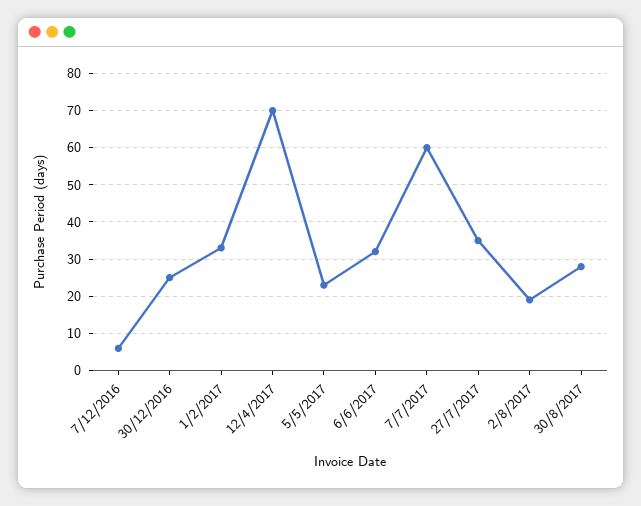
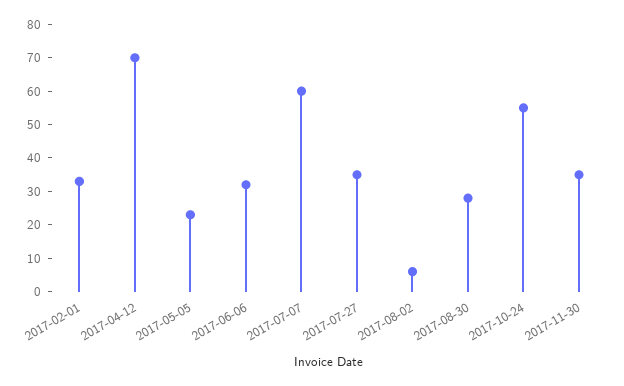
7/12/2016: 5 -> none
30/12/2016: 25 -> none
2/8/2017: 20 -> 5
2017-10-24: none -> 55
2017-11-30: none -> 35

